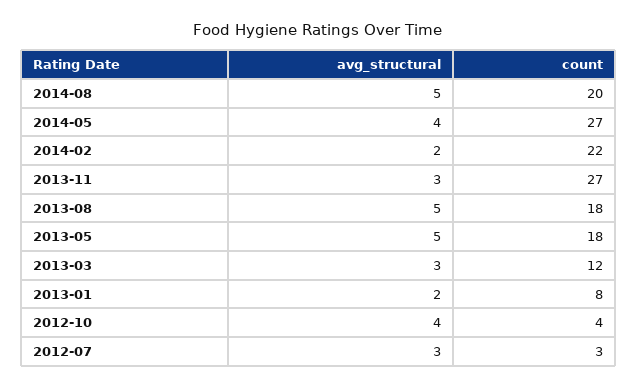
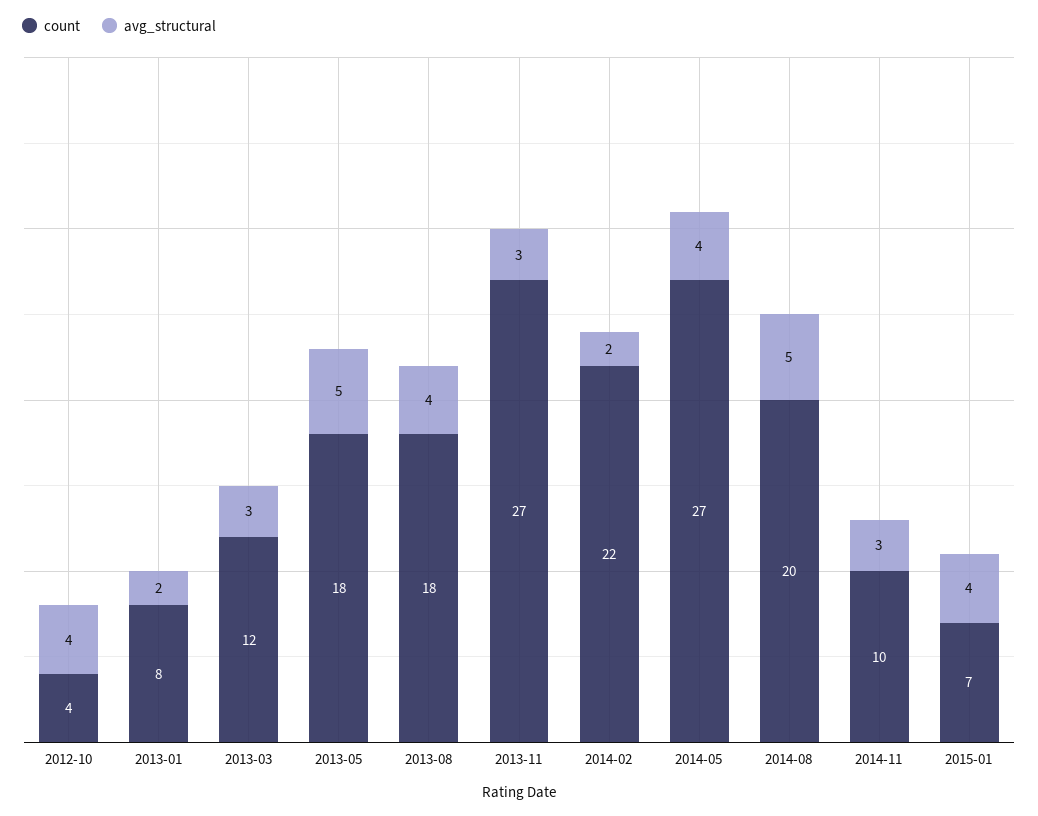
avg_structural, 2013-08: 5 -> 4
avg_structural, 2012-07: 3 -> none
count, 2012-07: 3 -> none
count, 2014-11: none -> 10
avg_structural, 2014-11: none -> 3
count, 2015-01: none -> 7
avg_structural, 2015-01: none -> 4

